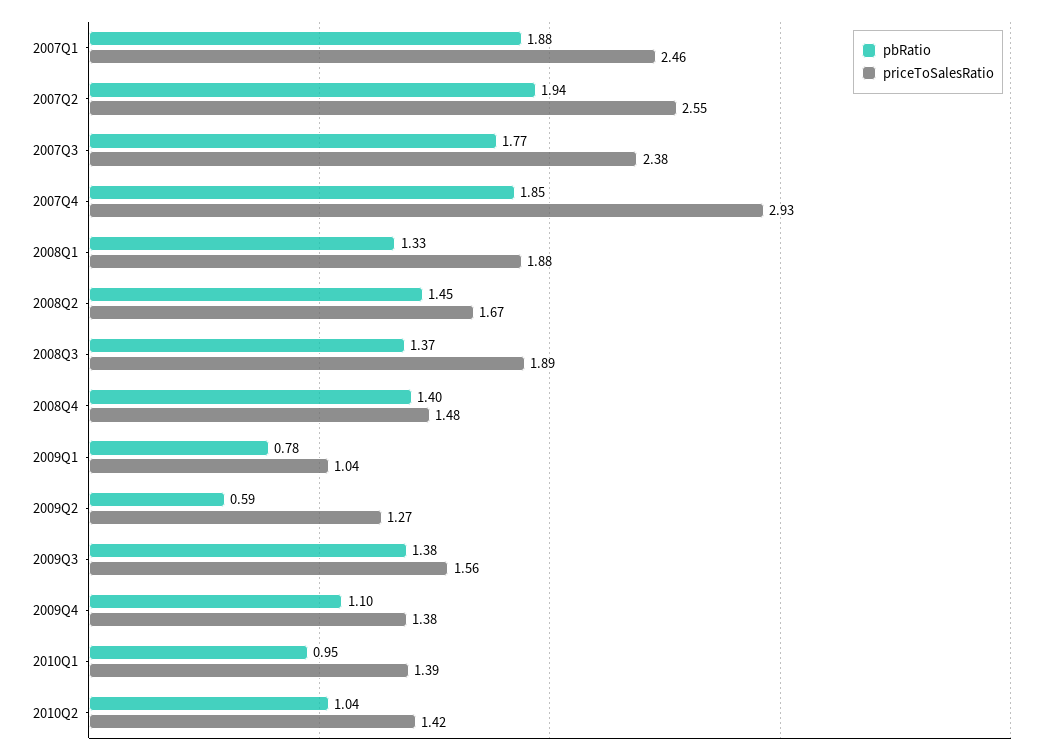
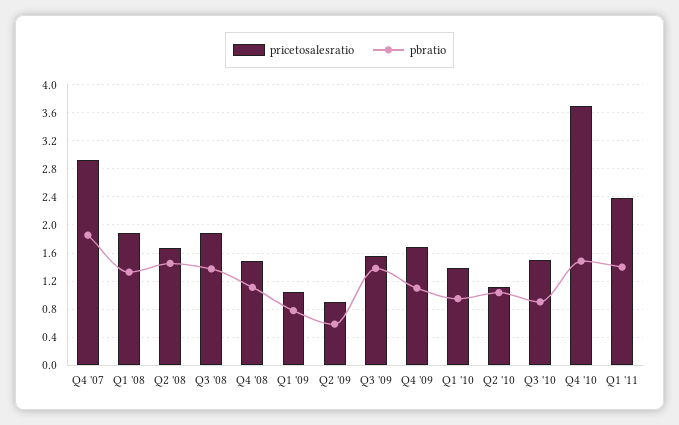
pbRatio, 2007Q1: 1.88 -> none
priceToSalesRatio, 2007Q1: 2.46 -> none
pbRatio, 2007Q2: 1.94 -> none
priceToSalesRatio, 2007Q2: 2.55 -> none
pbRatio, 2007Q3: 1.77 -> none
priceToSalesRatio, 2007Q3: 2.38 -> none
pbRatio, 2008Q4: 1.4 -> 1.1
priceToSalesRatio, 2009Q2: 1.27 -> 0.9
priceToSalesRatio, 2009Q4: 1.38 -> 1.7
priceToSalesRatio, 2010Q2: 1.42 -> 1.1
priceToSalesRatio, Q3 '10: none -> 1.5
pbRatio, Q3 '10: none -> 0.9
priceToSalesRatio, Q4 '10: none -> 3.7
pbRatio, Q4 '10: none -> 1.5
priceToSalesRatio, Q1 '11: none -> 2.4
pbRatio, Q1 '11: none -> 1.4

